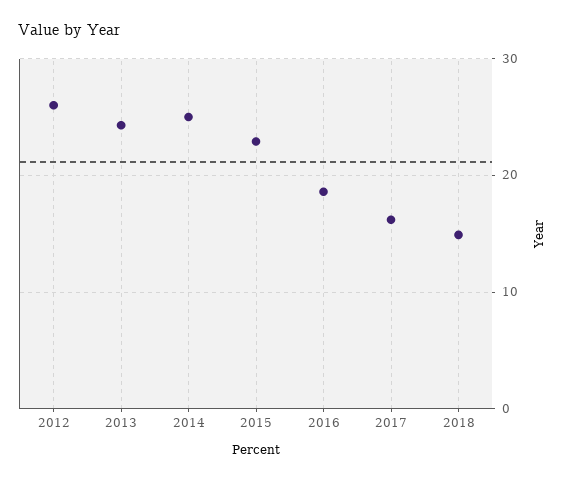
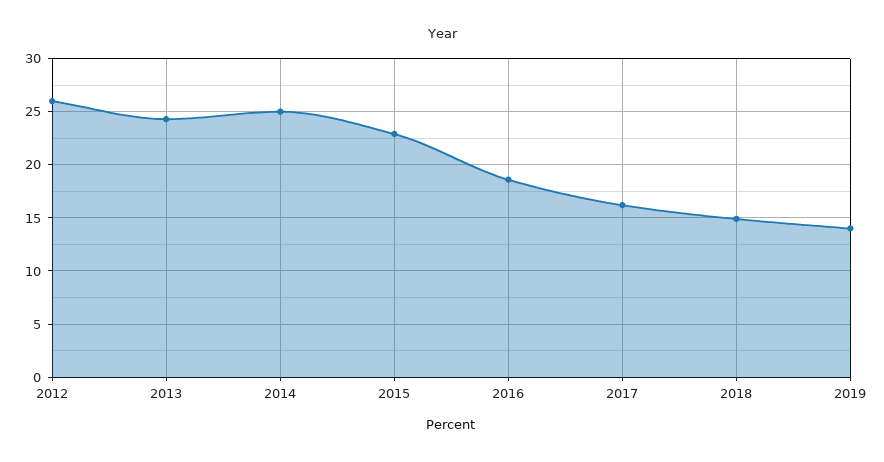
2019: none -> 14

